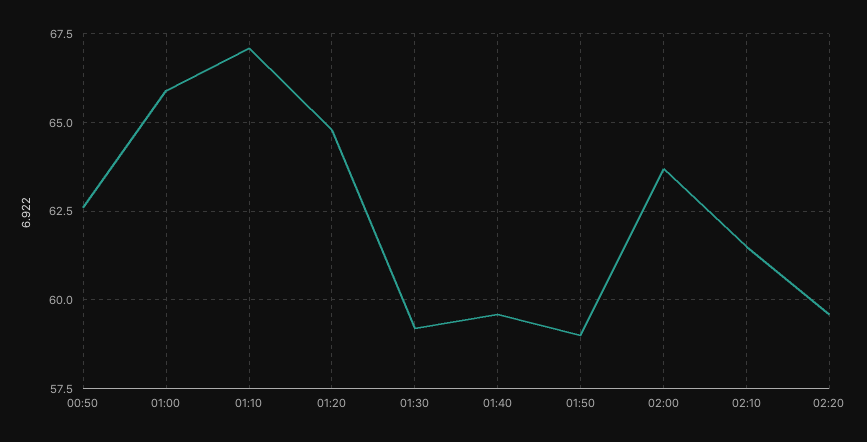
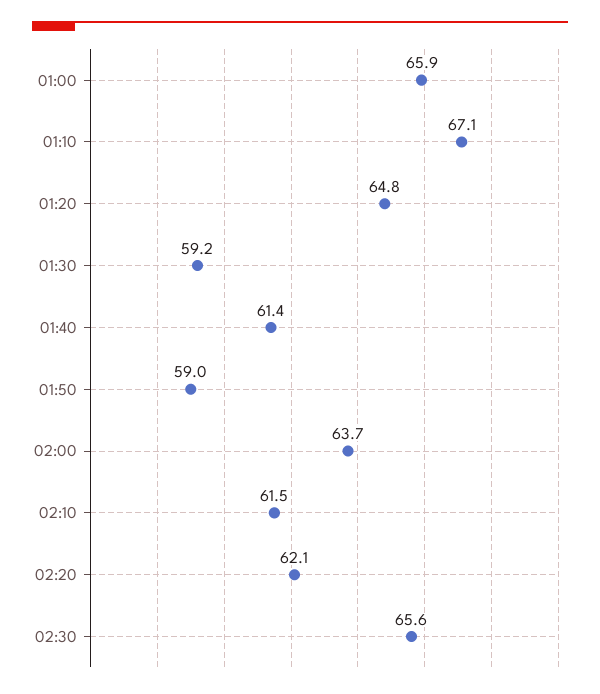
00:50: 62.5 -> none
01:40: 59.5 -> 61.4
02:20: 59.5 -> 62.1
02:30: none -> 65.6

